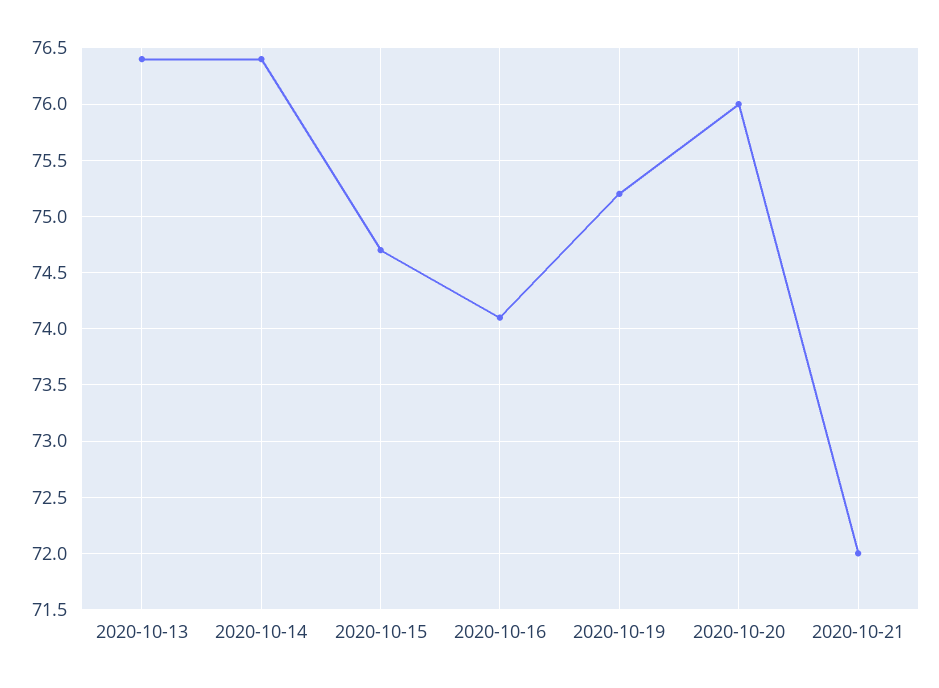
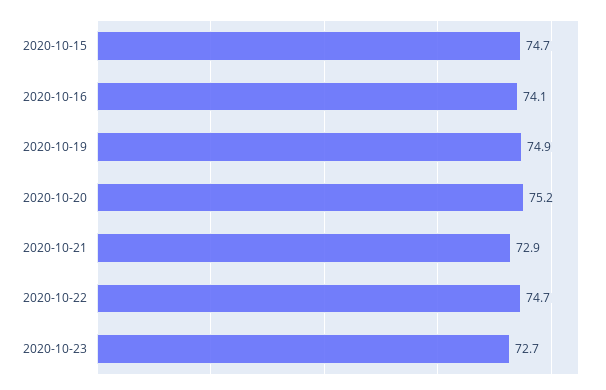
2020-10-13: 76.4 -> none
2020-10-14: 76.4 -> none
2020-10-19: 75.2 -> 74.9
2020-10-20: 76 -> 75.2
2020-10-21: 72 -> 72.9
2020-10-22: none -> 74.7
2020-10-23: none -> 72.7

